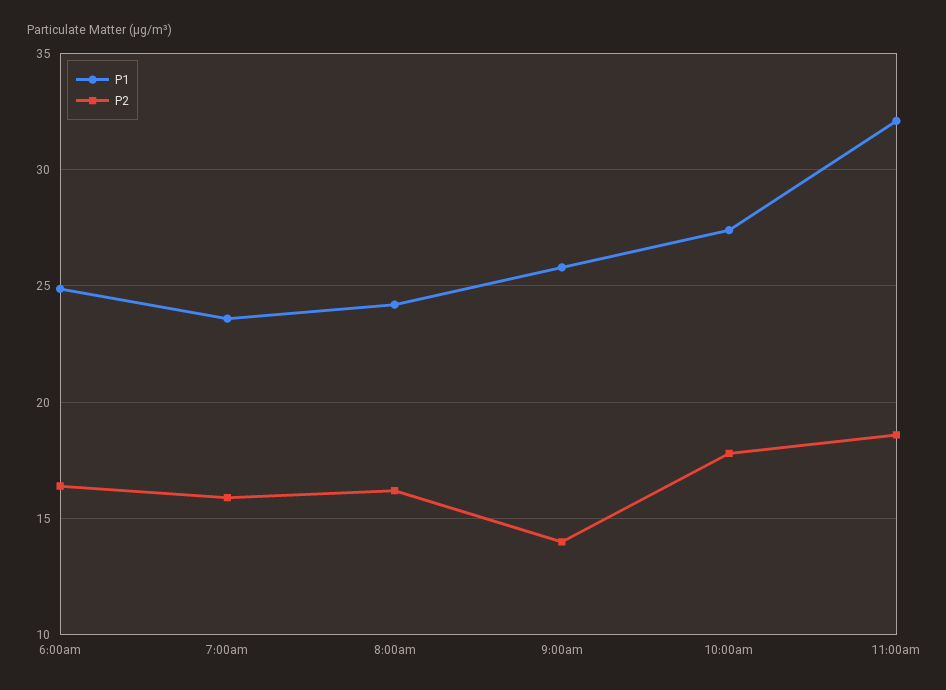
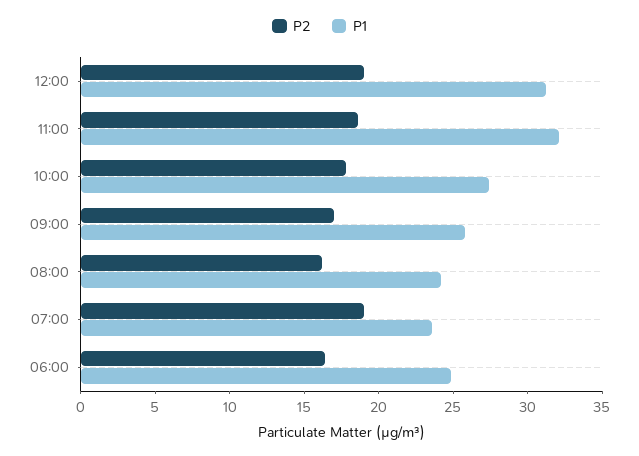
P2, 7:00am: 16 -> 19
P2, 9:00am: 14 -> 17
P2, 12:00: none -> 19
P1, 12:00: none -> 31

